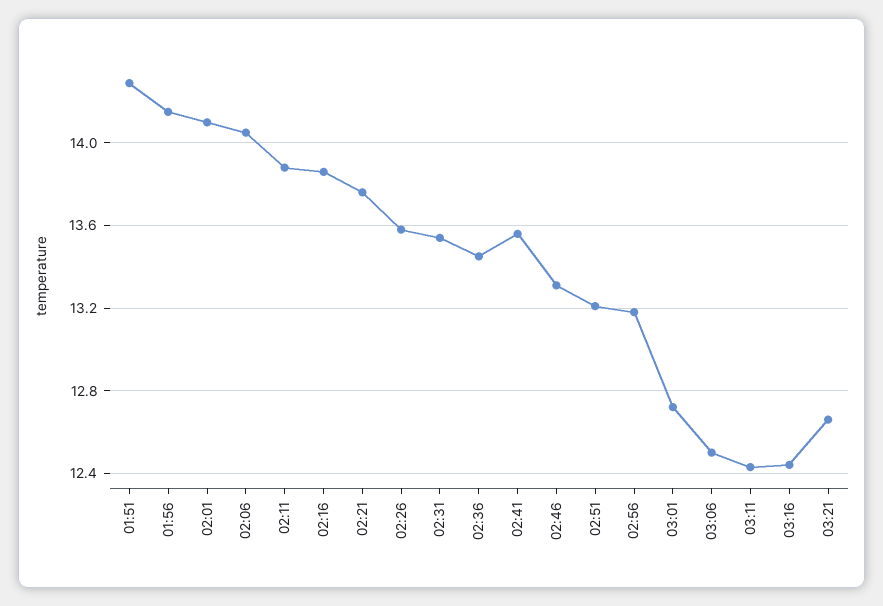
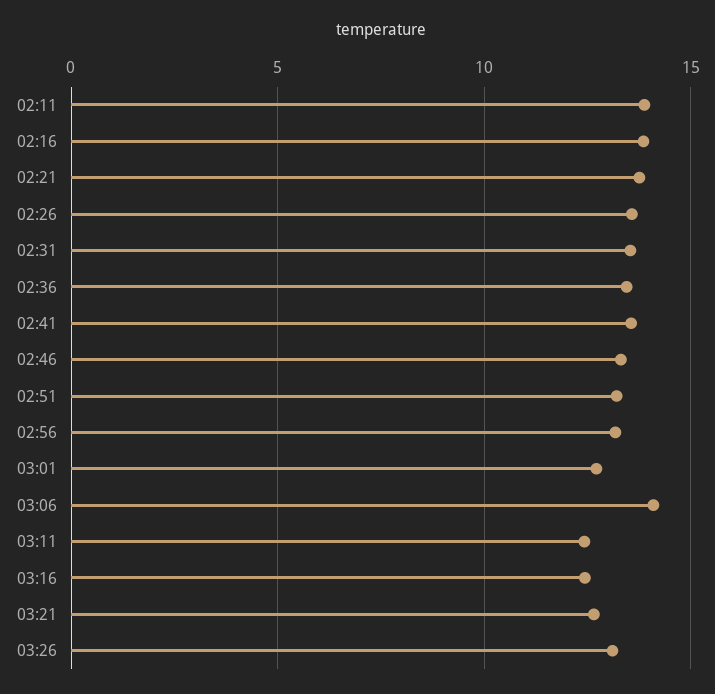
01:51: 14.3 -> none
01:56: 14.15 -> none
02:01: 14.1 -> none
02:06: 14.05 -> none
03:06: 12.5 -> 14
03:26: none -> 13

